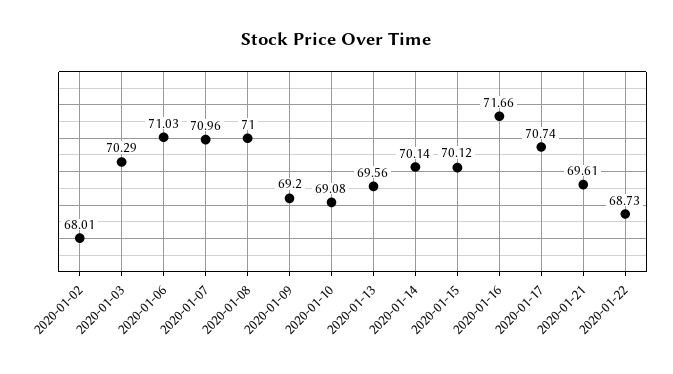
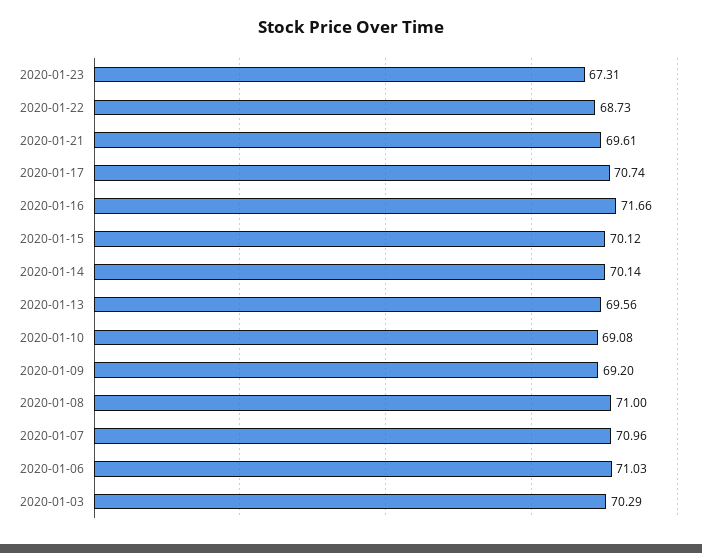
2020-01-02: 68.01 -> none
2020-01-23: none -> 67.31

